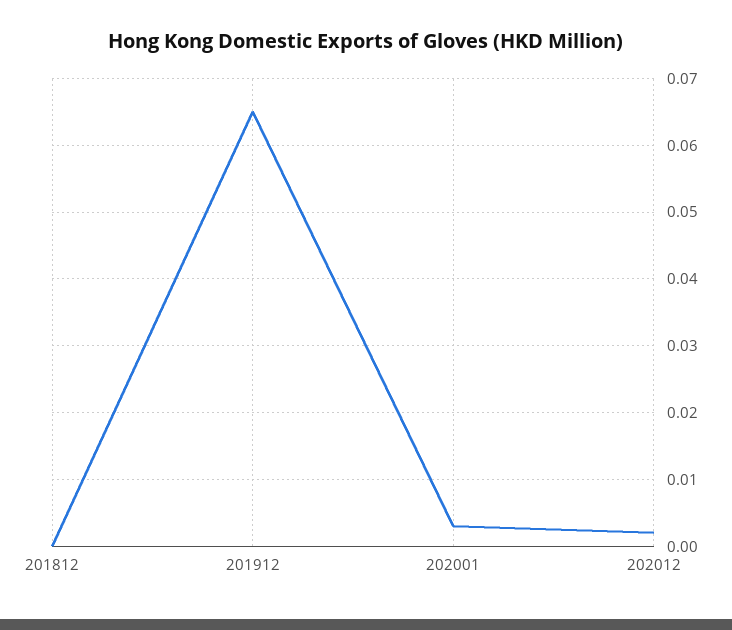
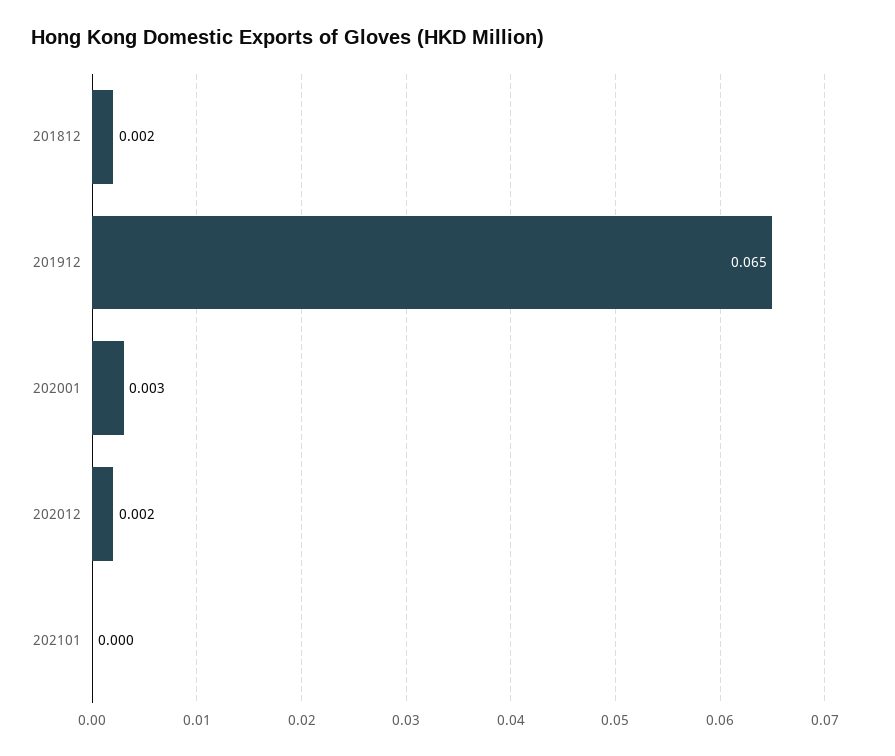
201812: 0 -> 0.002
202101: none -> 0

